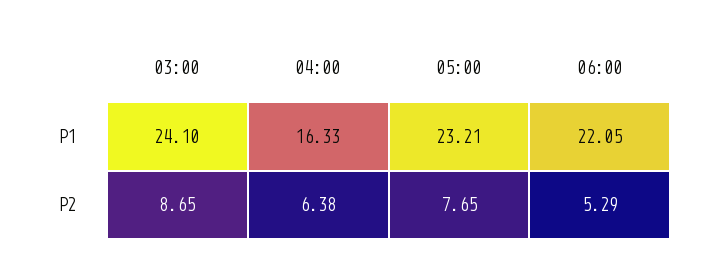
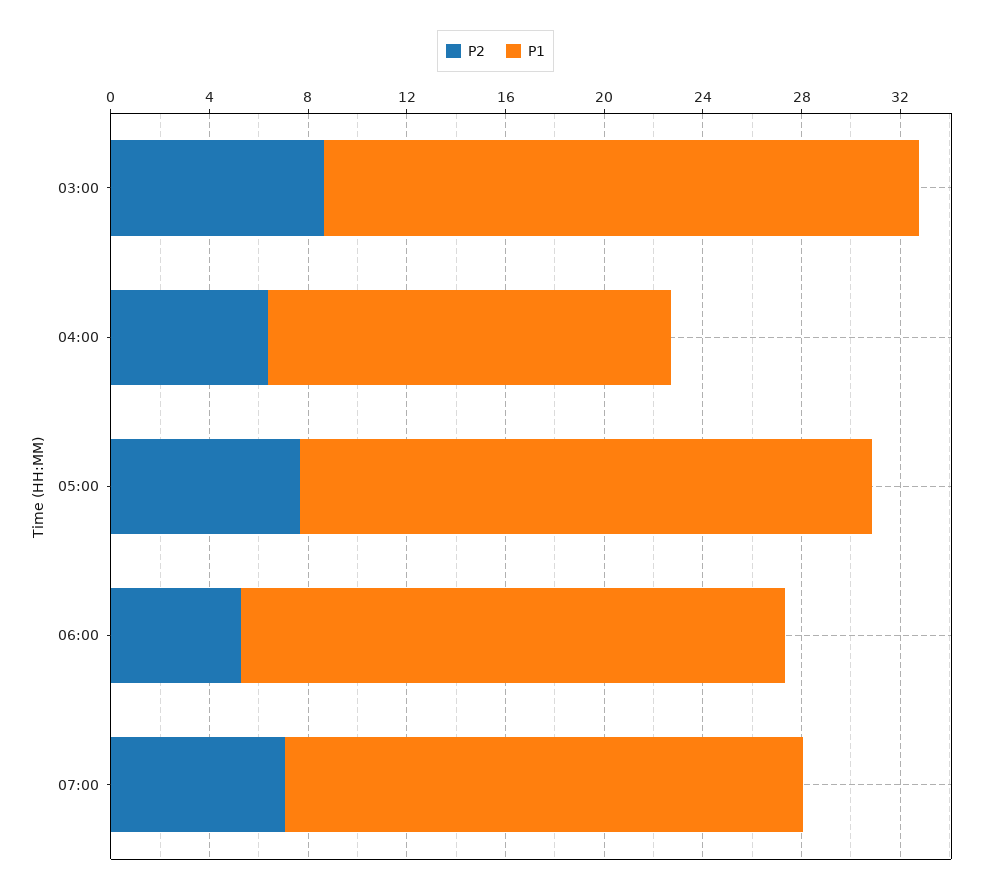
P2, 07:00: none -> 7
P1, 07:00: none -> 21

